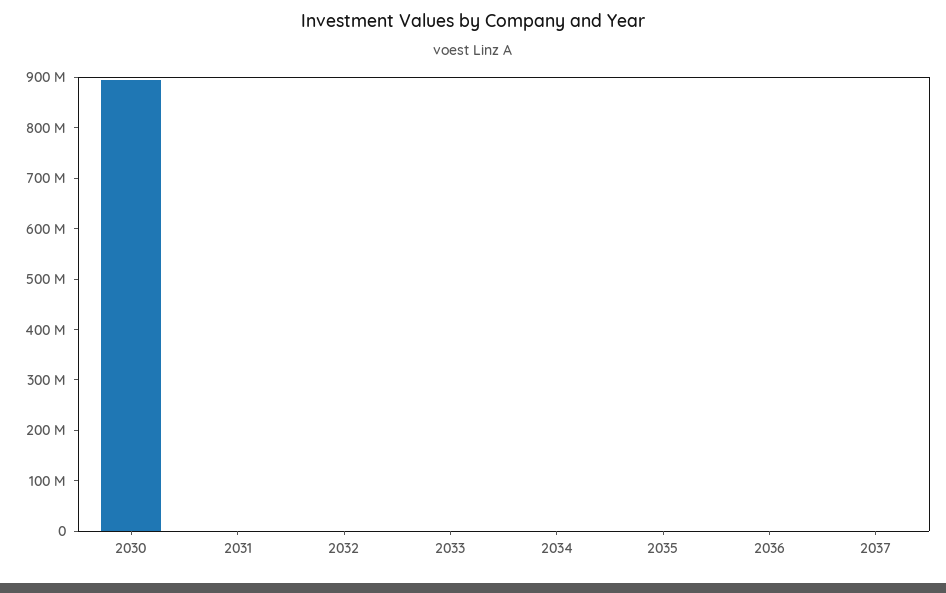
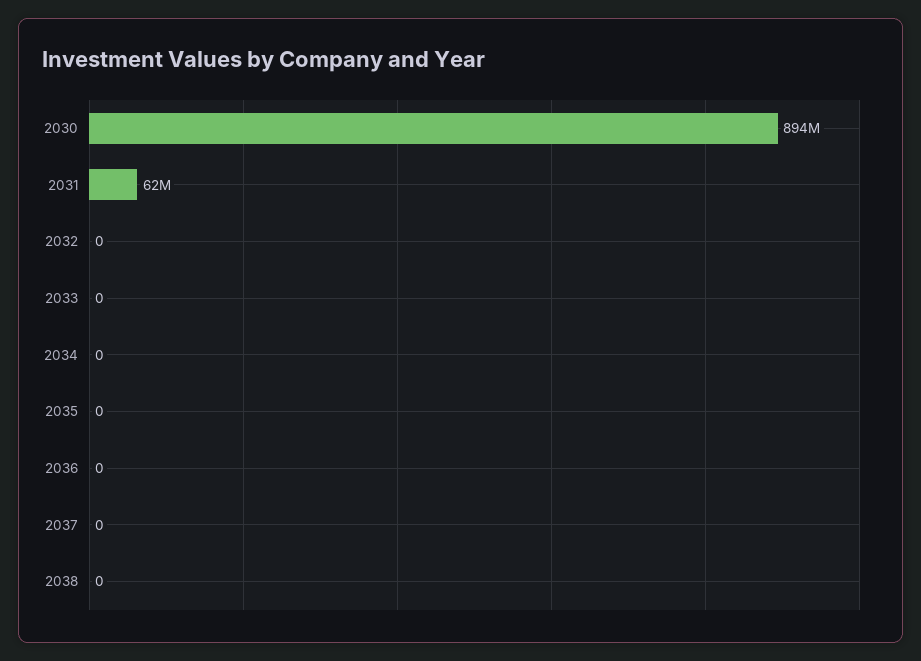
2031: 0 -> 62000000
2038: none -> 0

